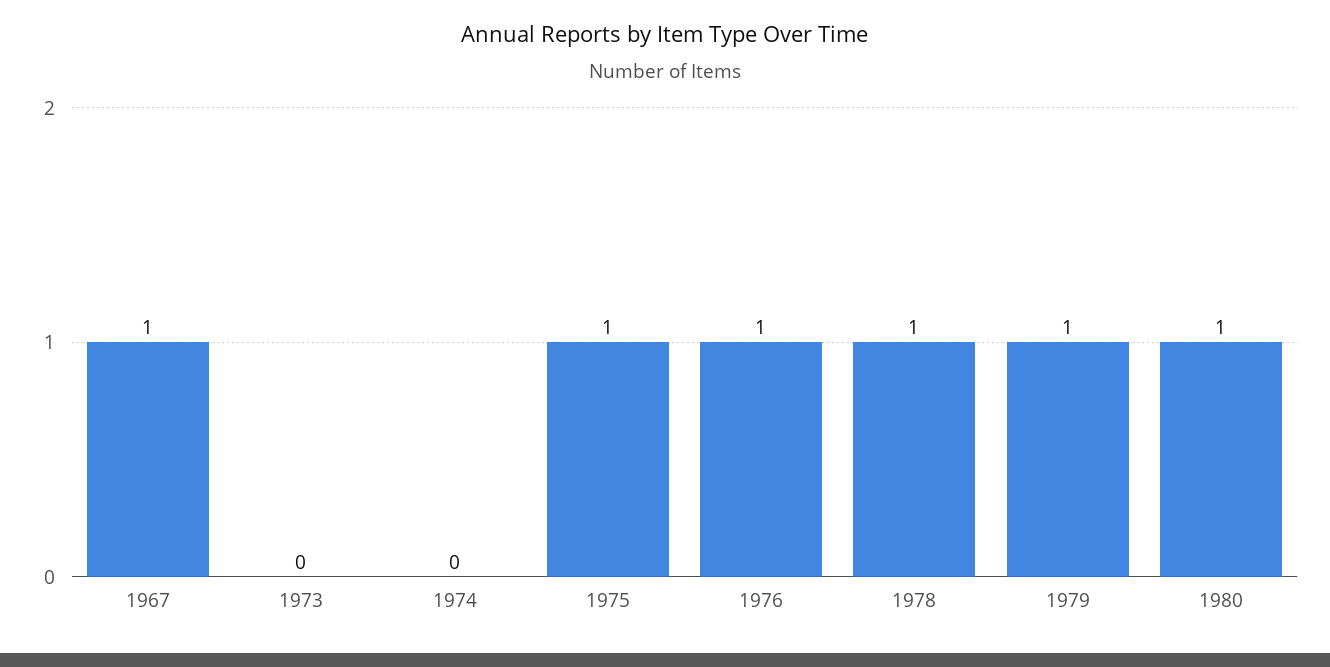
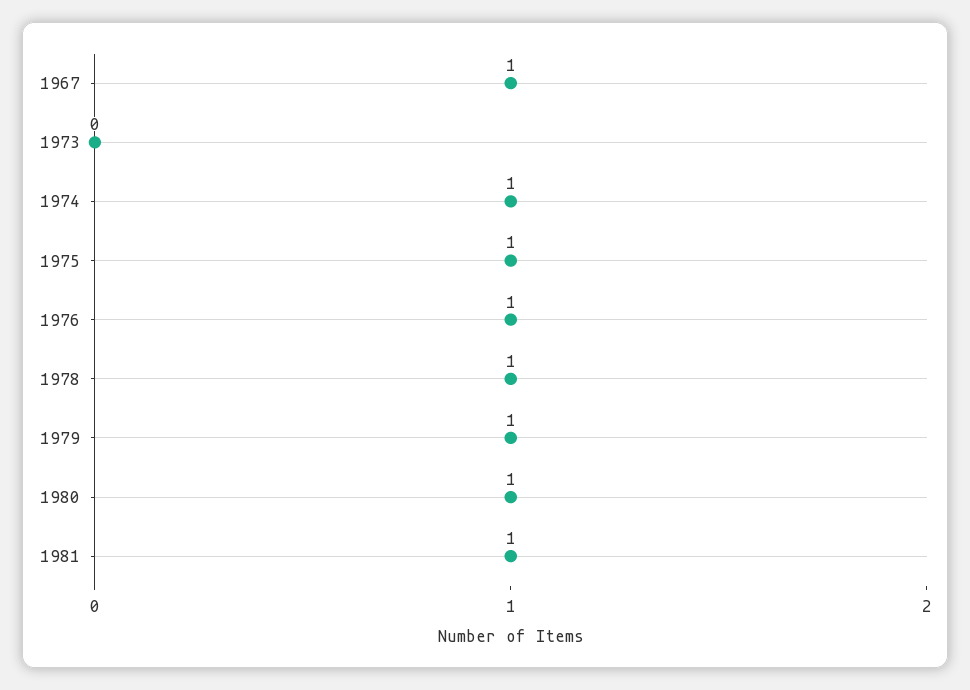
1974: 0 -> 1
1981: none -> 1

